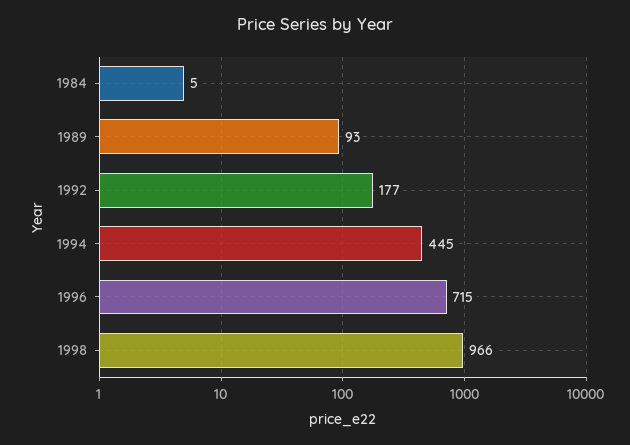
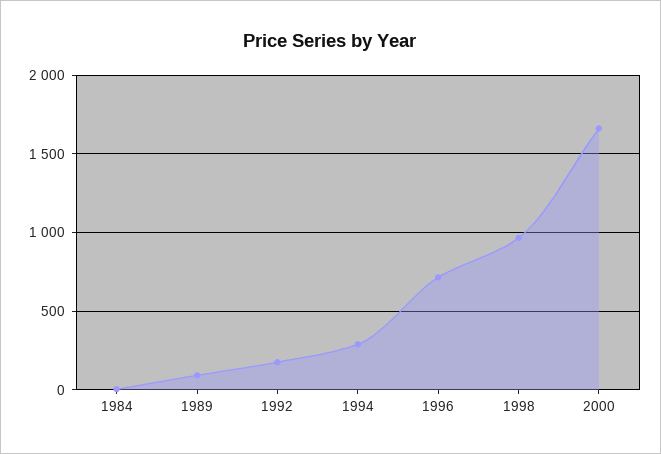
1994: 445 -> 300
2000: none -> 1650

